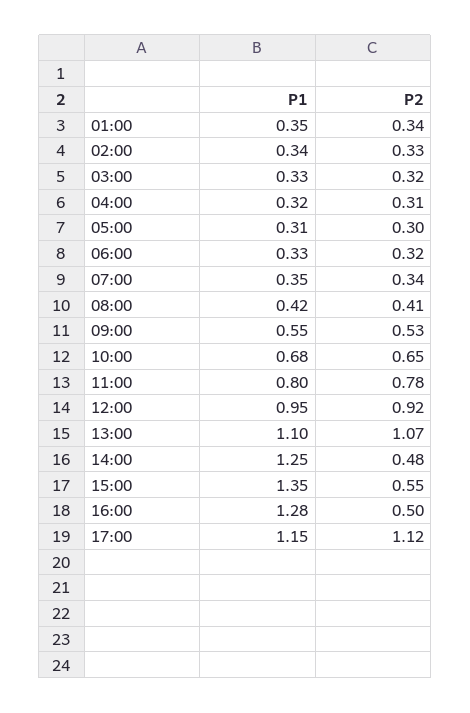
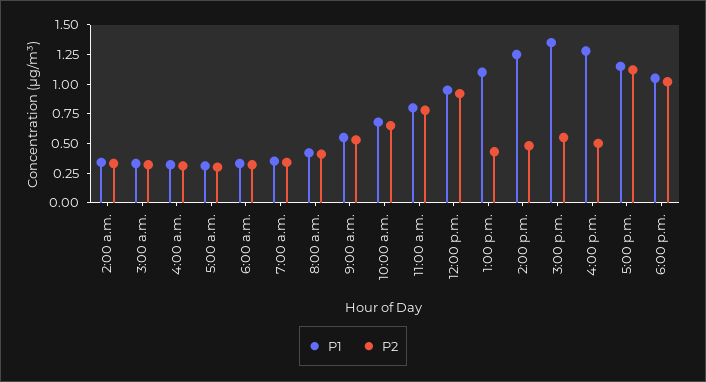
P1, 01:00: 0.35 -> none
P2, 01:00: 0.34 -> none
P2, 13:00: 1.07 -> 0.5
P1, 6:00 p.m.: none -> 1
P2, 6:00 p.m.: none -> 1

